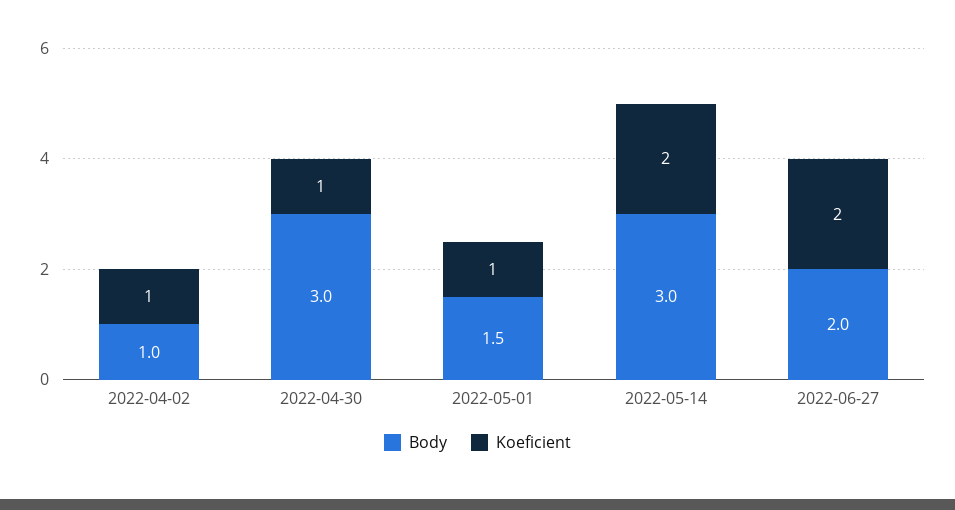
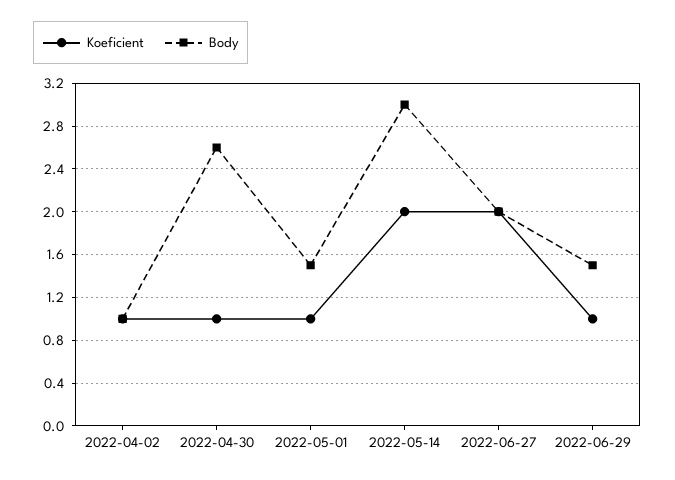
Body, 2022-04-30: 3 -> 2.6
Koeficient, 2022-06-29: none -> 1
Body, 2022-06-29: none -> 1.5

